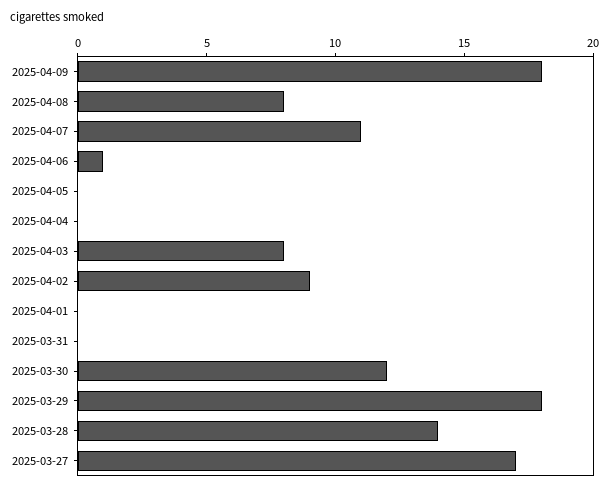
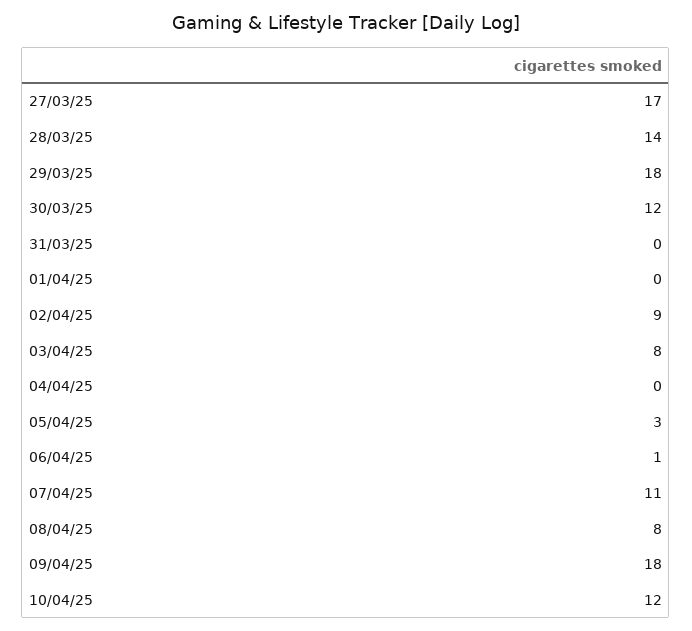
2025-04-05: 0 -> 3
10/04/25: none -> 12

